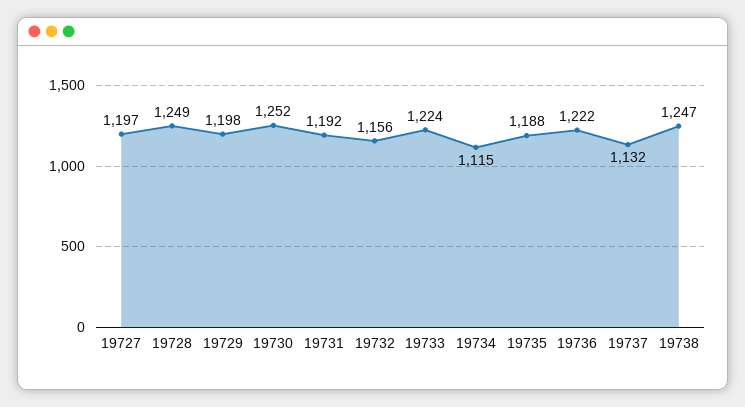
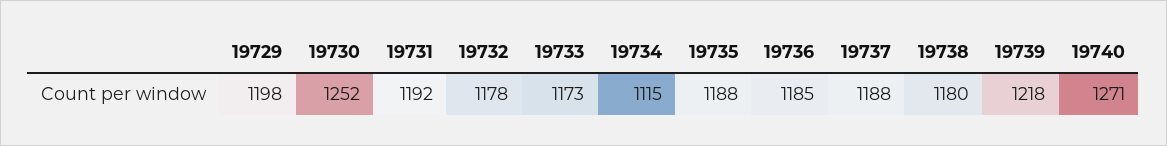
19727: 1197 -> none
19728: 1249 -> none
19732: 1156 -> 1178
19733: 1224 -> 1173
19736: 1222 -> 1185
19737: 1132 -> 1188
19738: 1247 -> 1180
19739: none -> 1218
19740: none -> 1271

